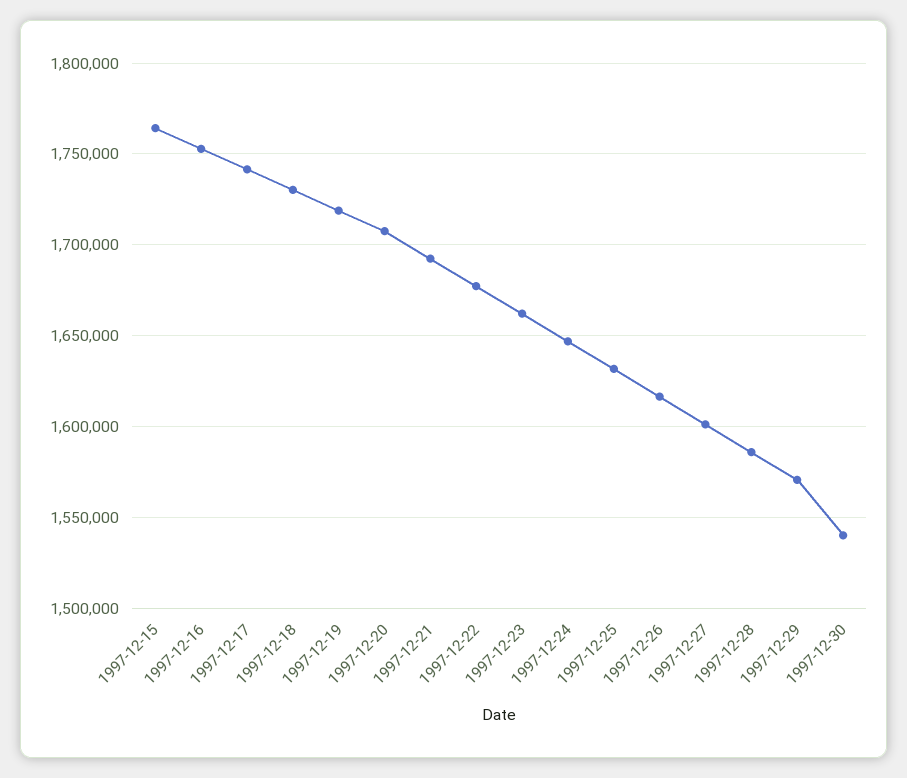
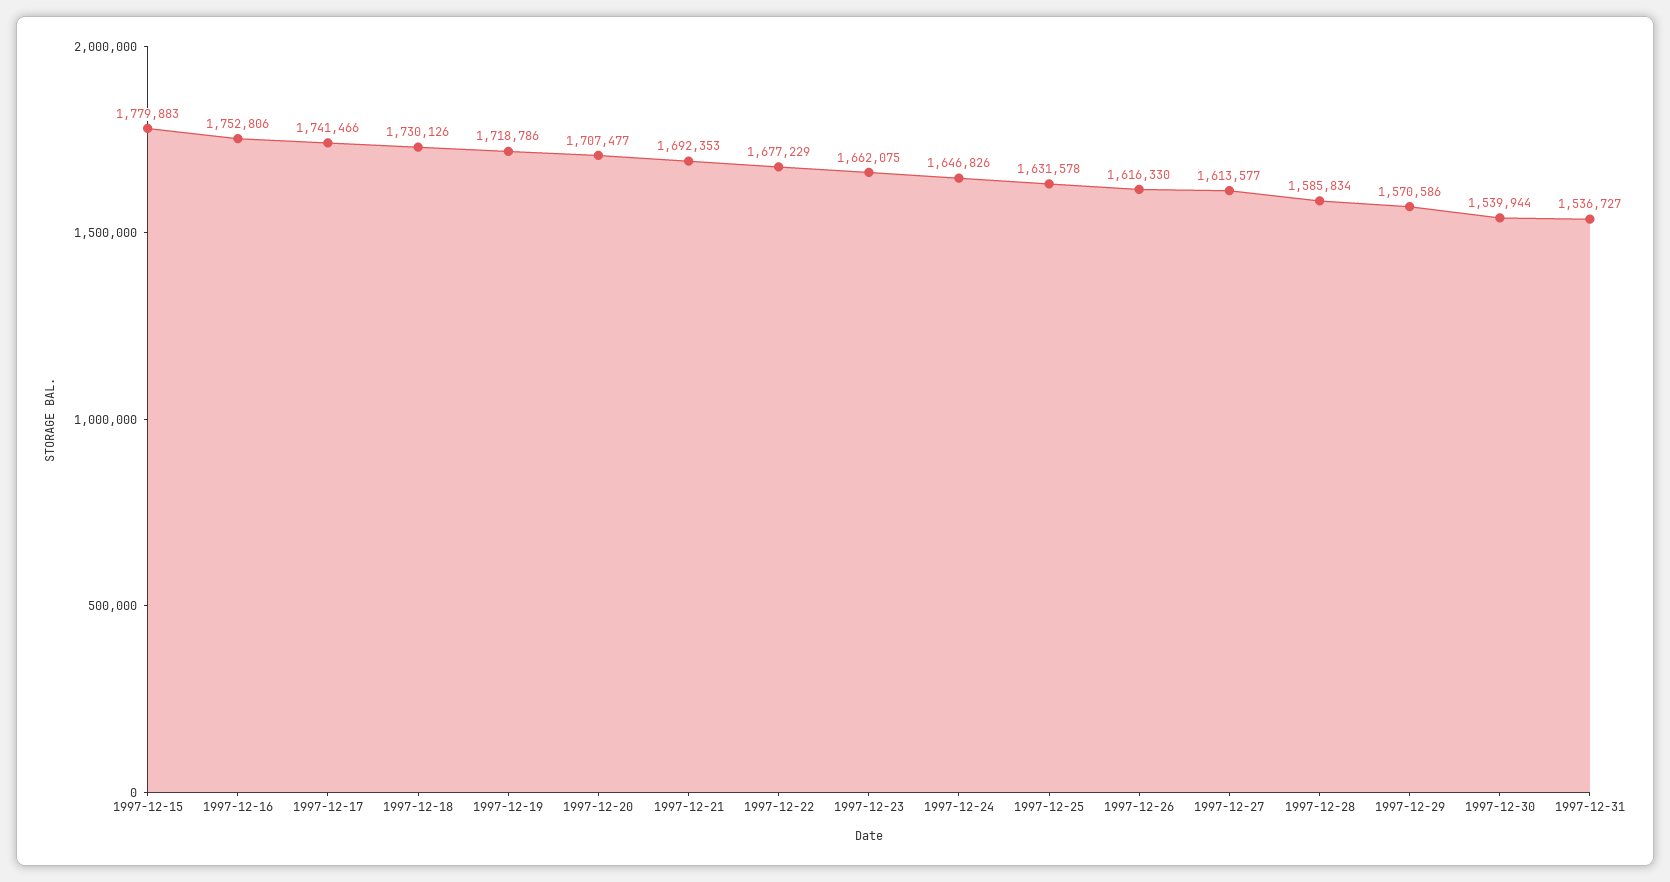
1997-12-15: 1765000 -> 1779883
1997-12-27: 1600000 -> 1613577
1997-12-31: none -> 1536727

